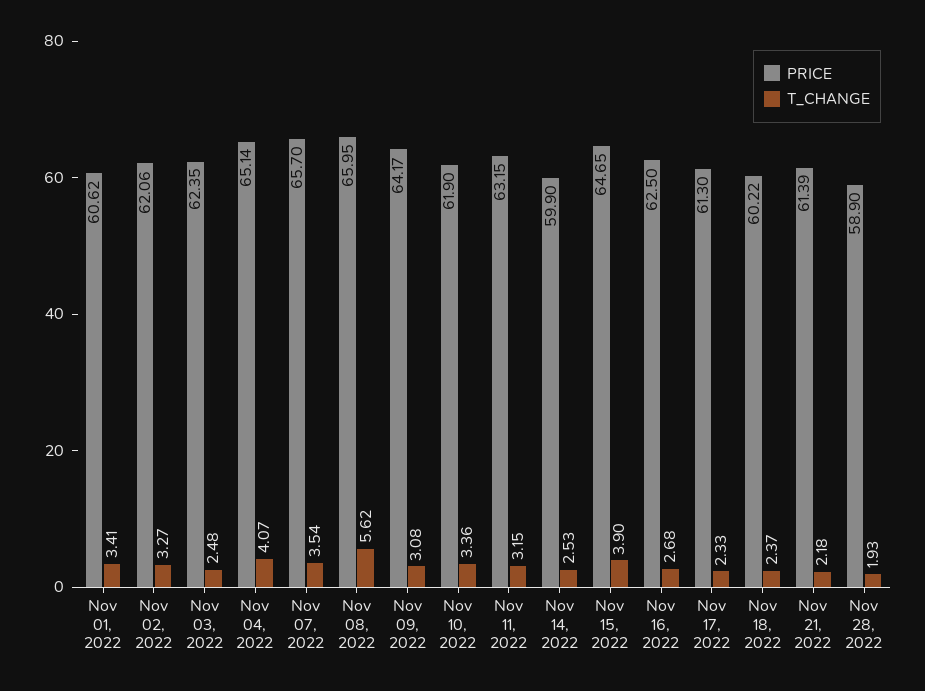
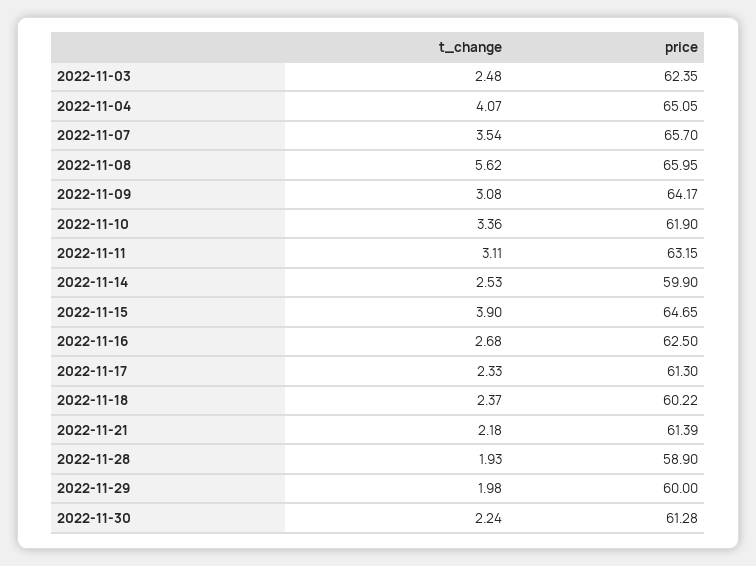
PRICE, Nov 01, 2022: 60.62 -> none
T_CHANGE, Nov 01, 2022: 3.41 -> none
PRICE, Nov 02, 2022: 62.06 -> none
T_CHANGE, Nov 02, 2022: 3.27 -> none
PRICE, Nov 04, 2022: 65.14 -> 65.05
T_CHANGE, Nov 11, 2022: 3.15 -> 3.11
T_CHANGE, 2022-11-29: none -> 1.98
PRICE, 2022-11-29: none -> 60
T_CHANGE, 2022-11-30: none -> 2.24
PRICE, 2022-11-30: none -> 61.28

